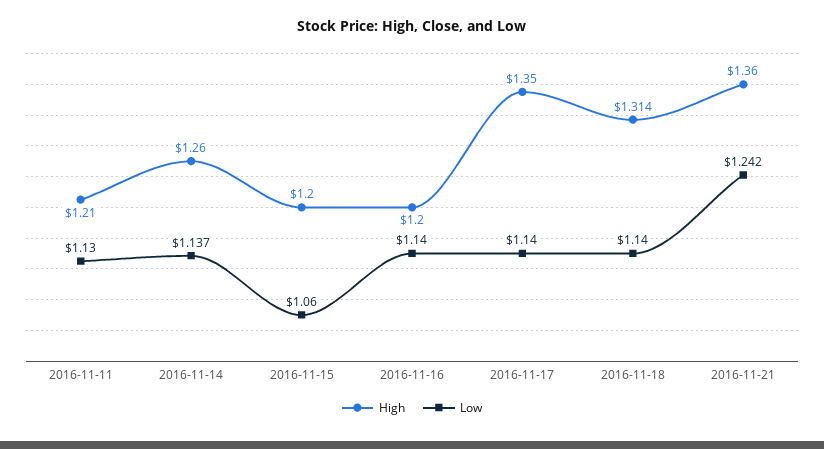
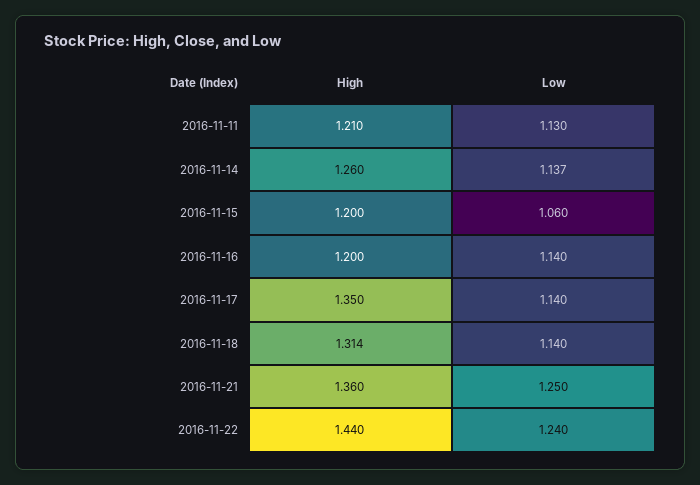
Low, 2016-11-21: 1.242 -> 1.25
High, 2016-11-22: none -> 1.44
Low, 2016-11-22: none -> 1.24

